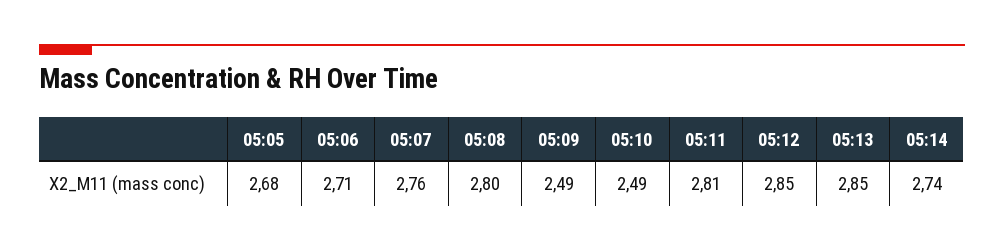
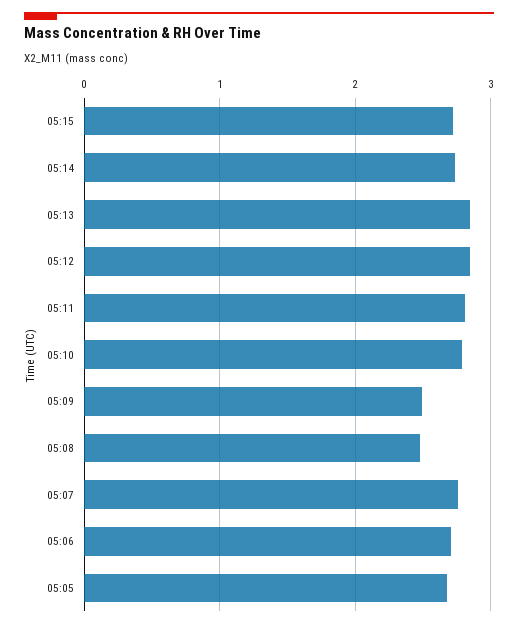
05:08: 2.8 -> 2.5
05:10: 2.49 -> 2.8
05:15: none -> 2.7

